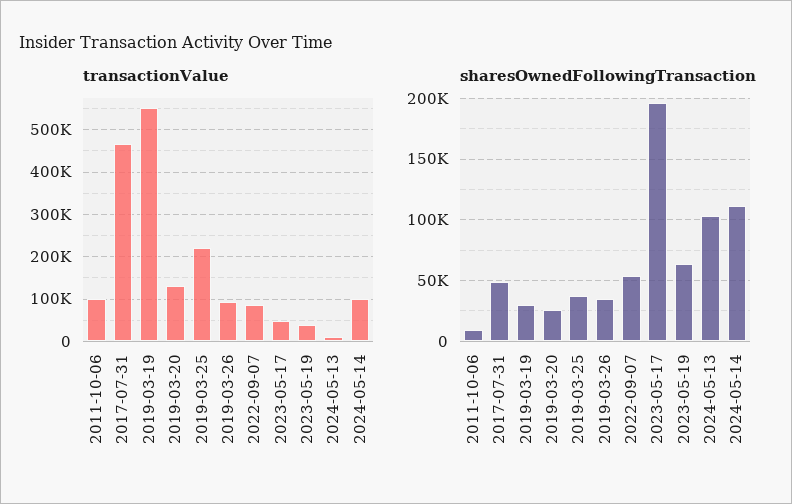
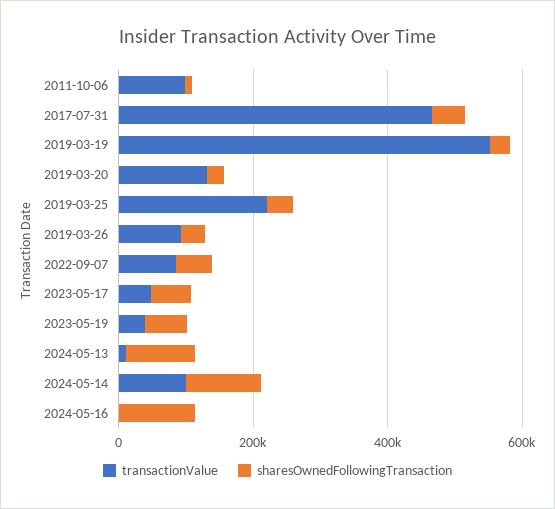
sharesOwnedFollowingTransaction, 2023-05-17: 195000 -> 50000
transactionValue, 2024-05-16: none -> 0
sharesOwnedFollowingTransaction, 2024-05-16: none -> 100000

